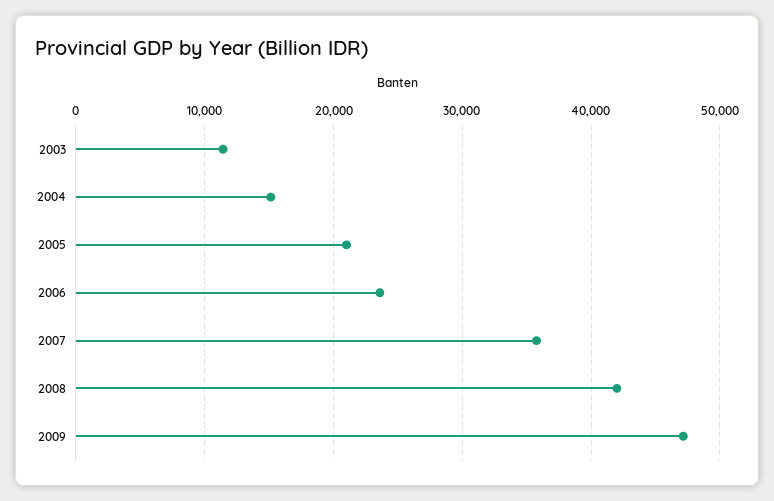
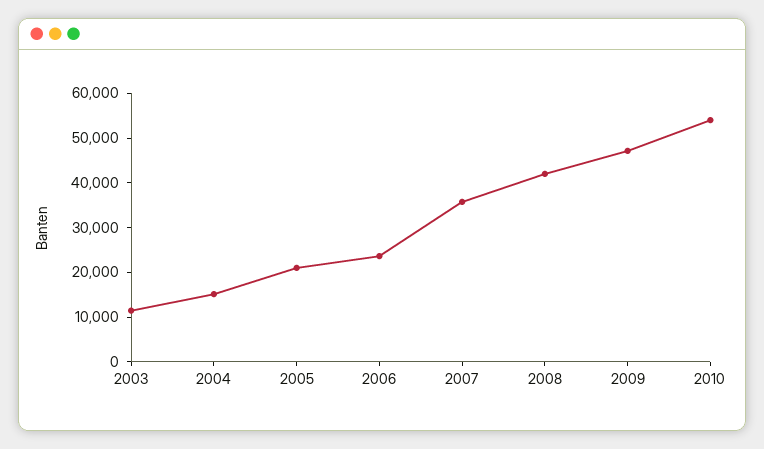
2010: none -> 54000

